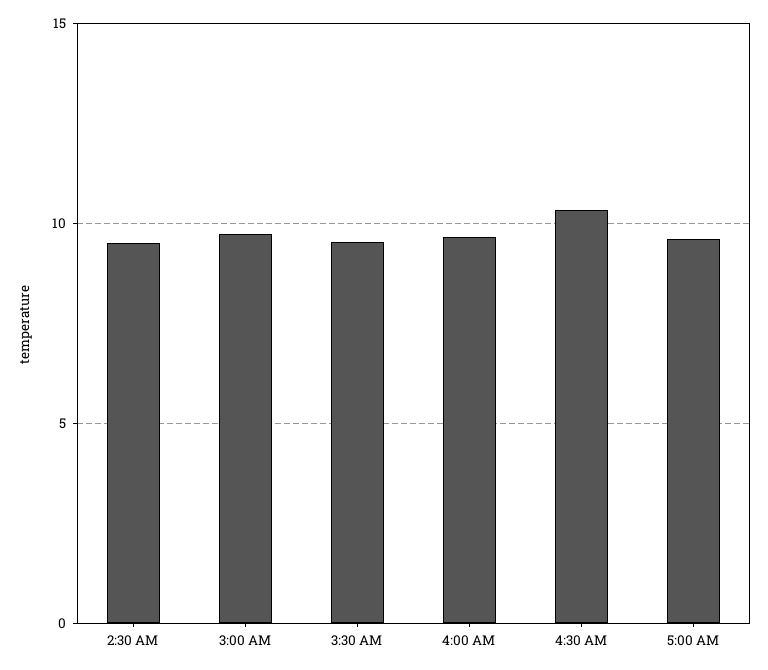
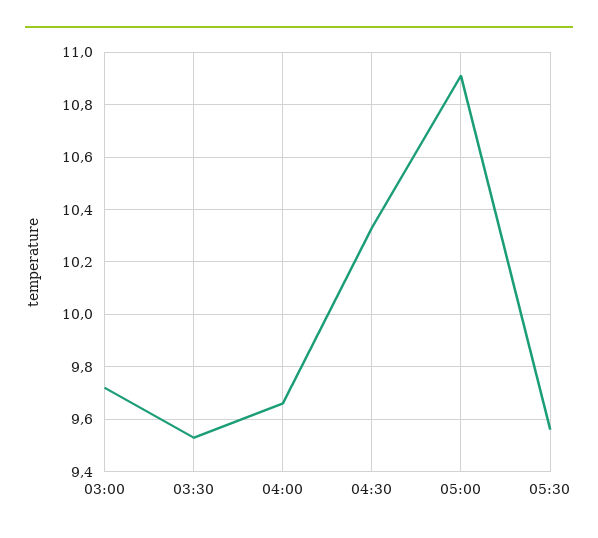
2:30 AM: 9.5 -> none
5:00 AM: 9.5 -> 10.9
05:30: none -> 9.55

